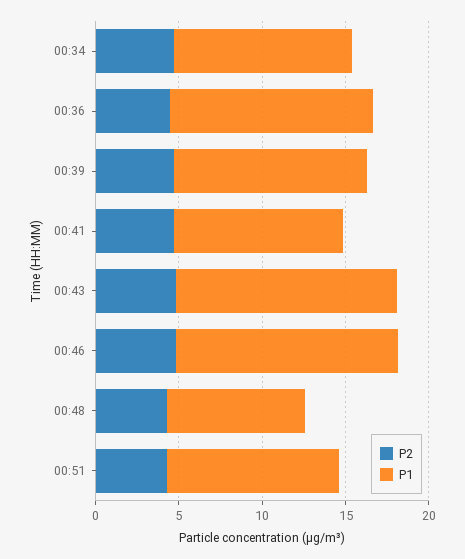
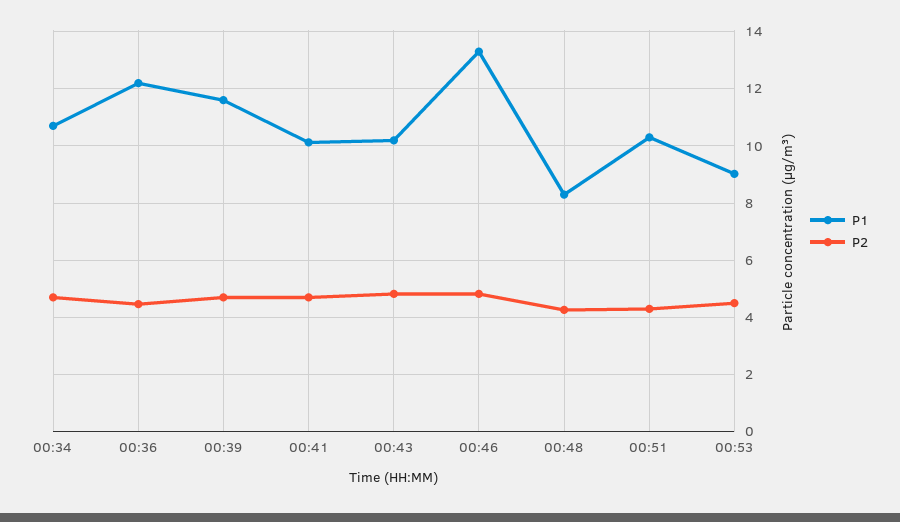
P1, 00:43: 13 -> 10.25
P1, 00:53: none -> 9
P2, 00:53: none -> 4.5

